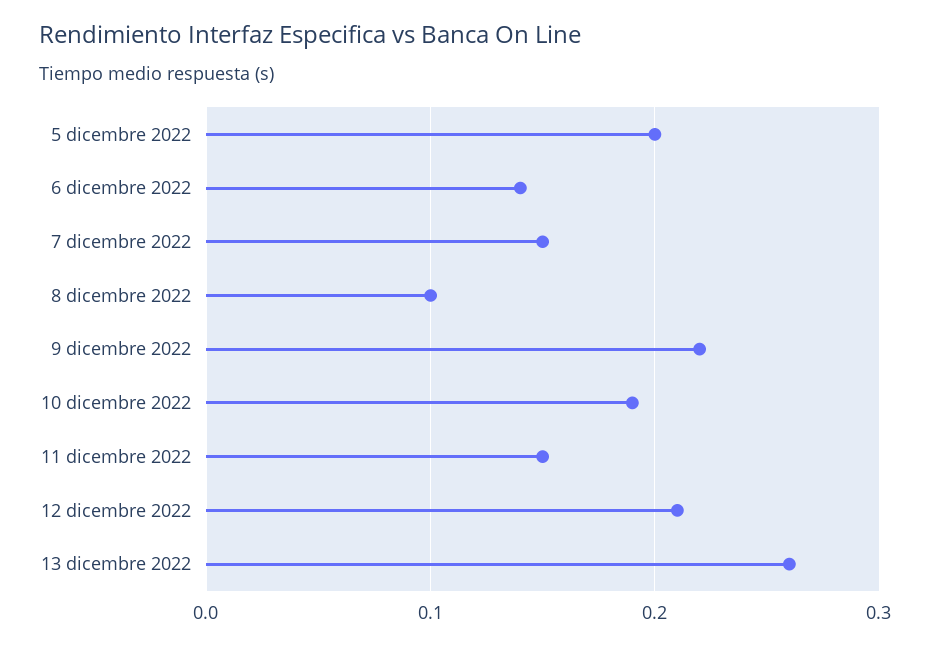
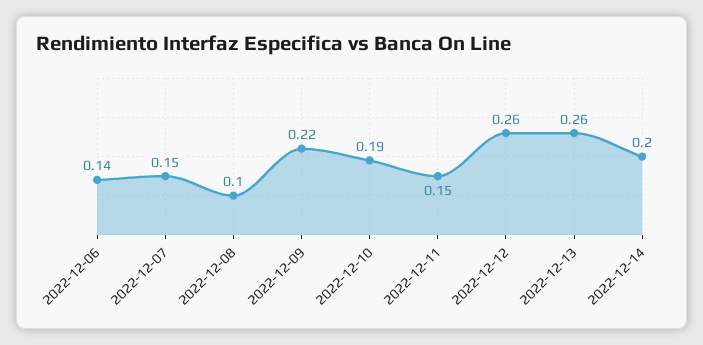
5 dicembre 2022: 0.2 -> none
12 dicembre 2022: 0.21 -> 0.26
2022-12-14: none -> 0.2

